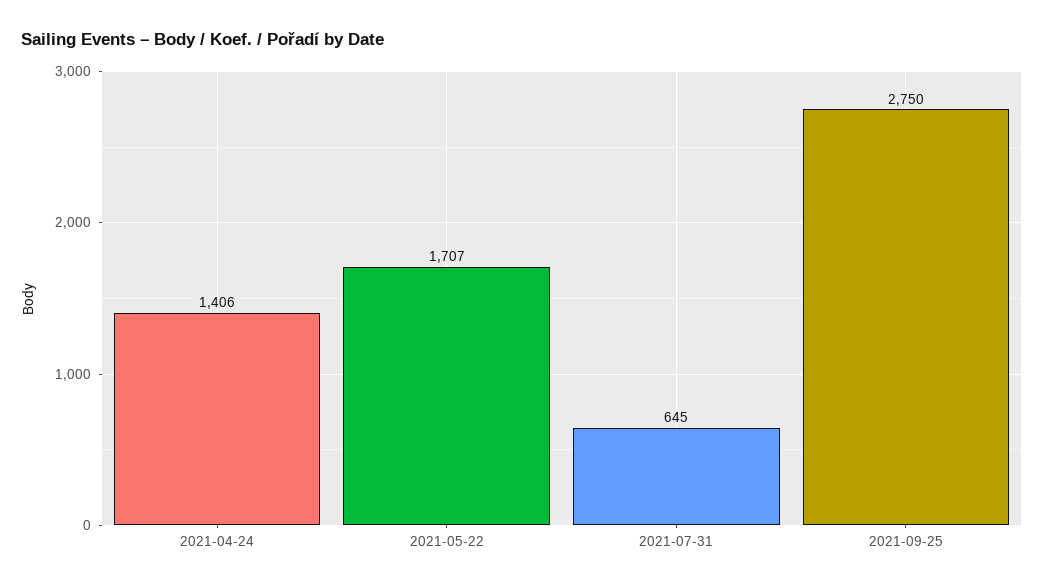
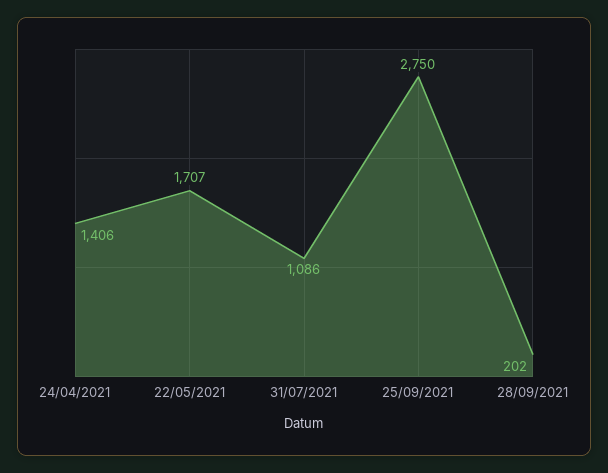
2021-07-31: 645 -> 1086
28/09/2021: none -> 202

